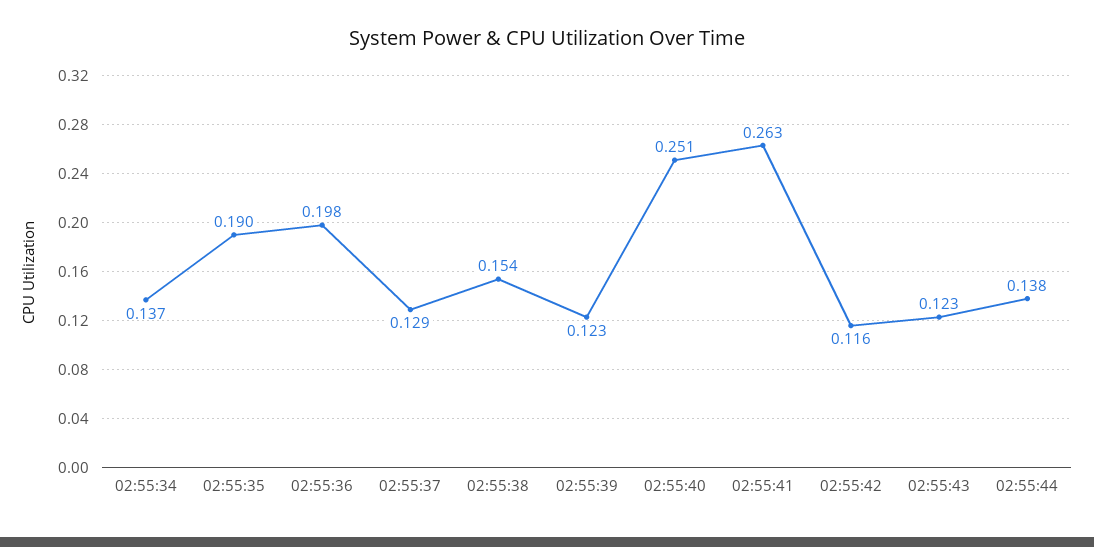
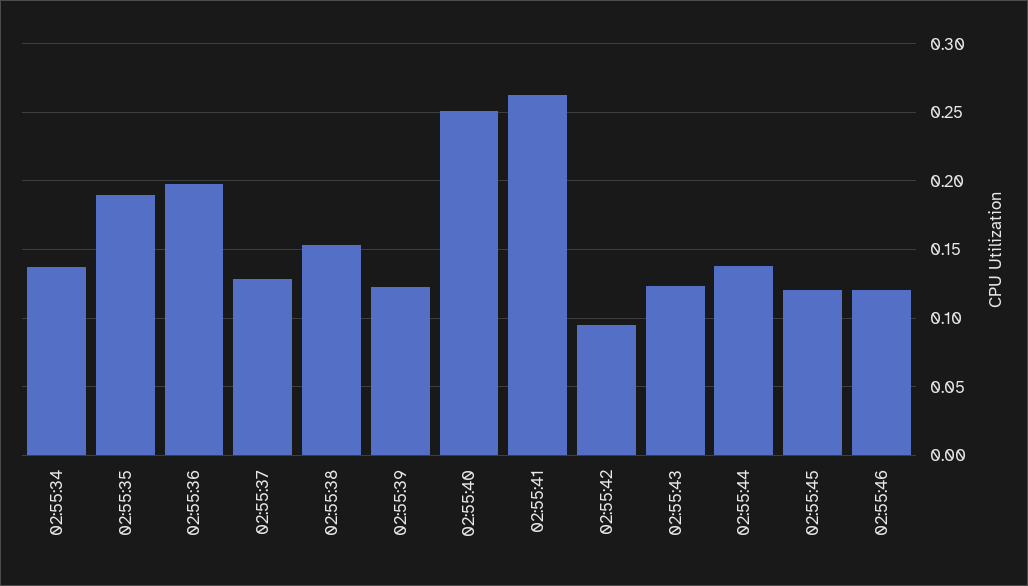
02:55:42: 0.116 -> 0.095
02:55:45: none -> 0.12
02:55:46: none -> 0.12

